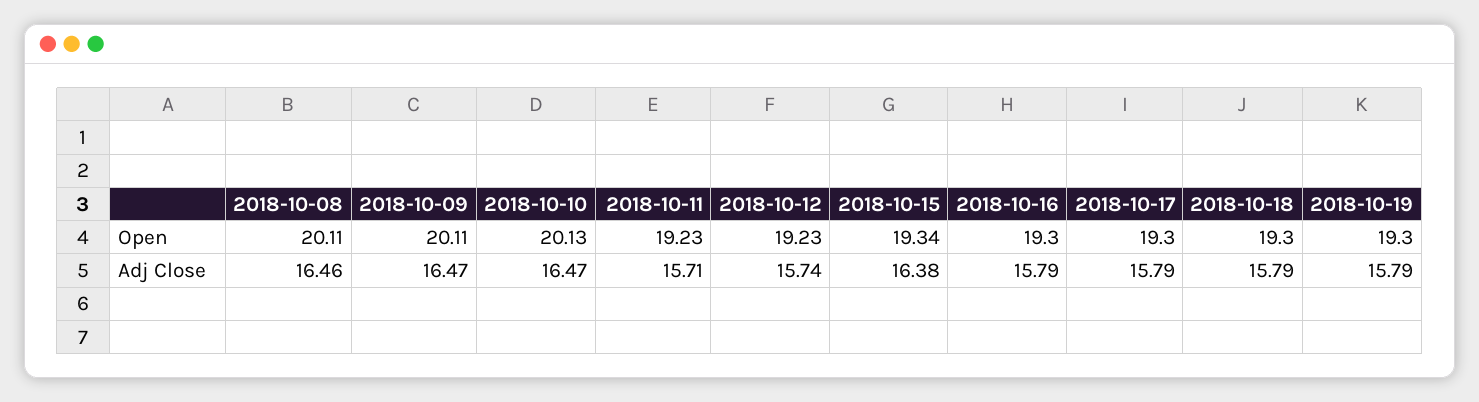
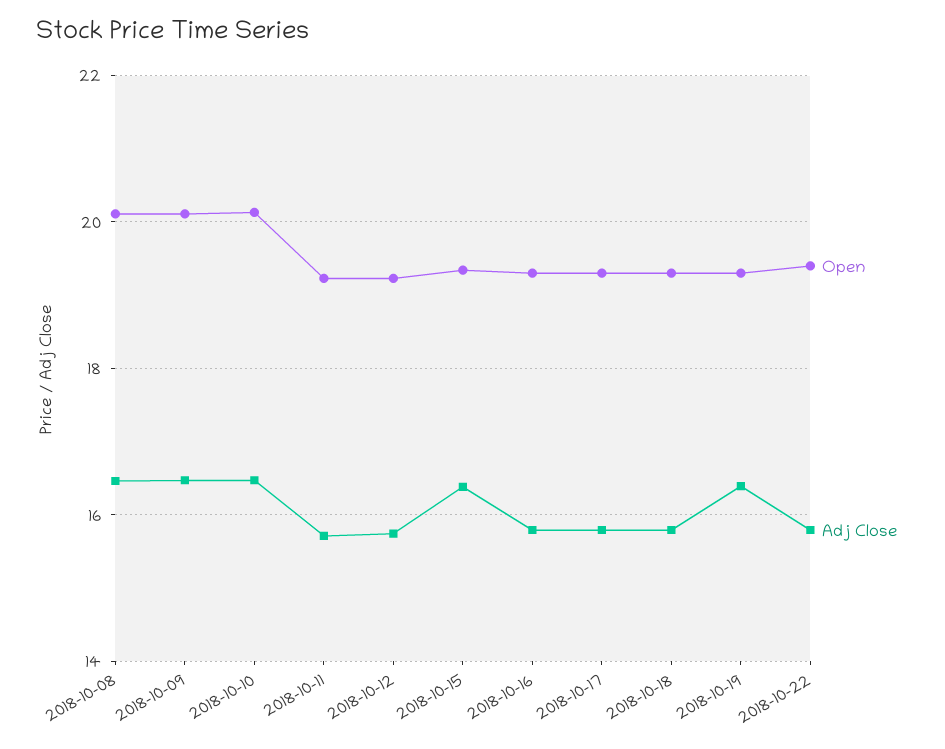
Adj Close, 2018-10-19: 15.79 -> 16.4
Open, 2018-10-22: none -> 19.4
Adj Close, 2018-10-22: none -> 15.8

